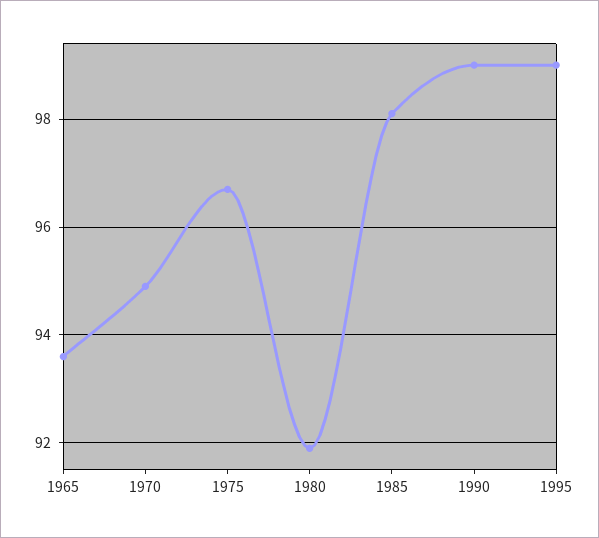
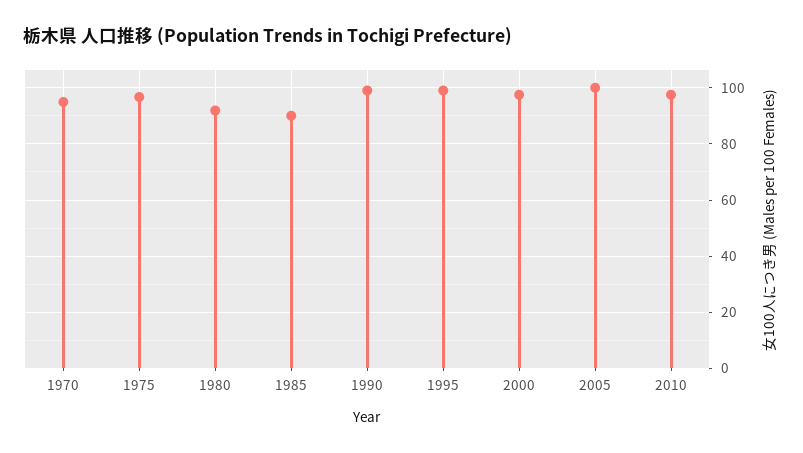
1965: 93.5 -> none
1985: 98 -> 90
2000: none -> 97.5
2005: none -> 100
2010: none -> 97.5

